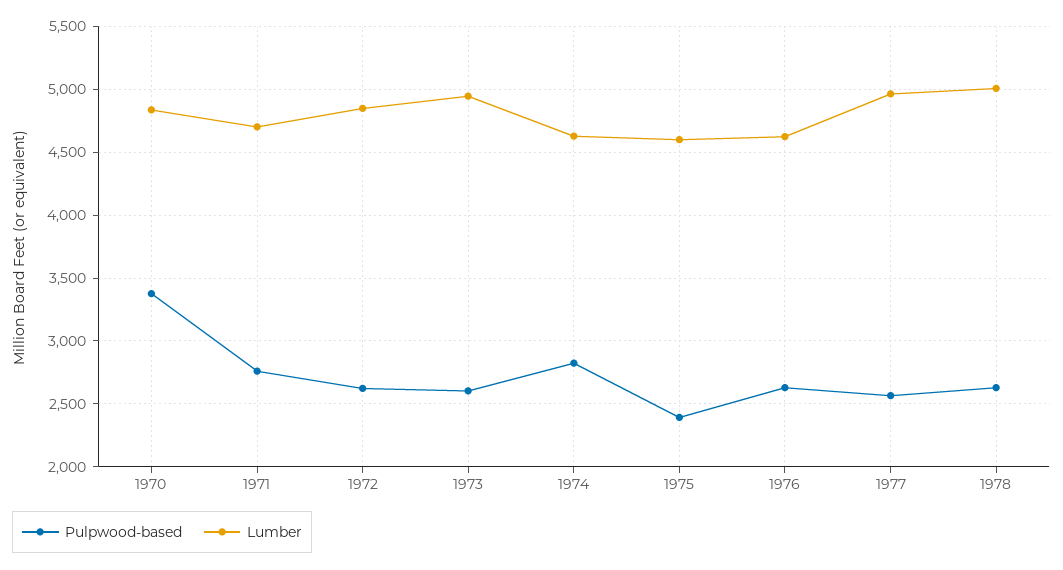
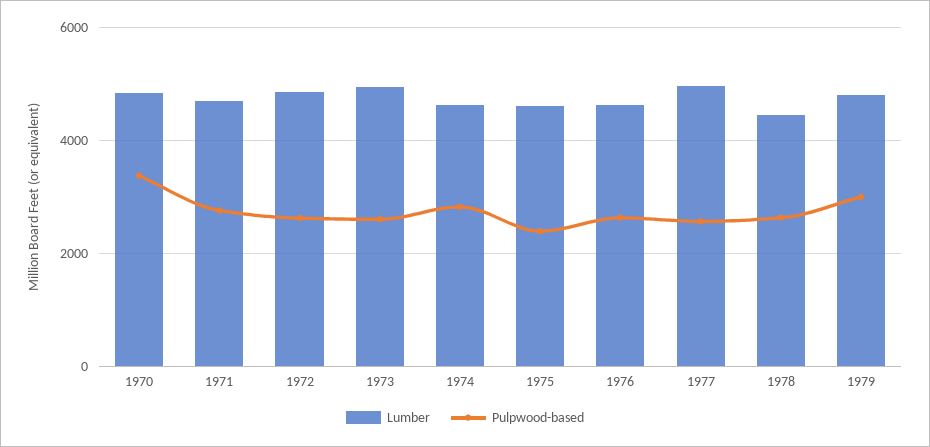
Lumber, 1978: 5000 -> 4400
Lumber, 1979: none -> 4800
Pulpwood-based, 1979: none -> 3000

